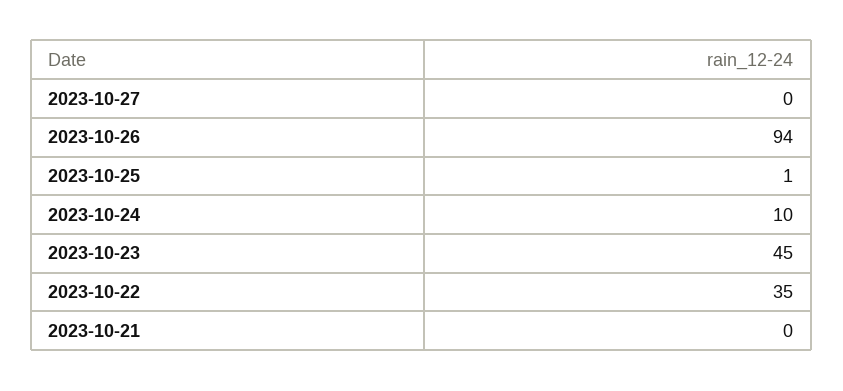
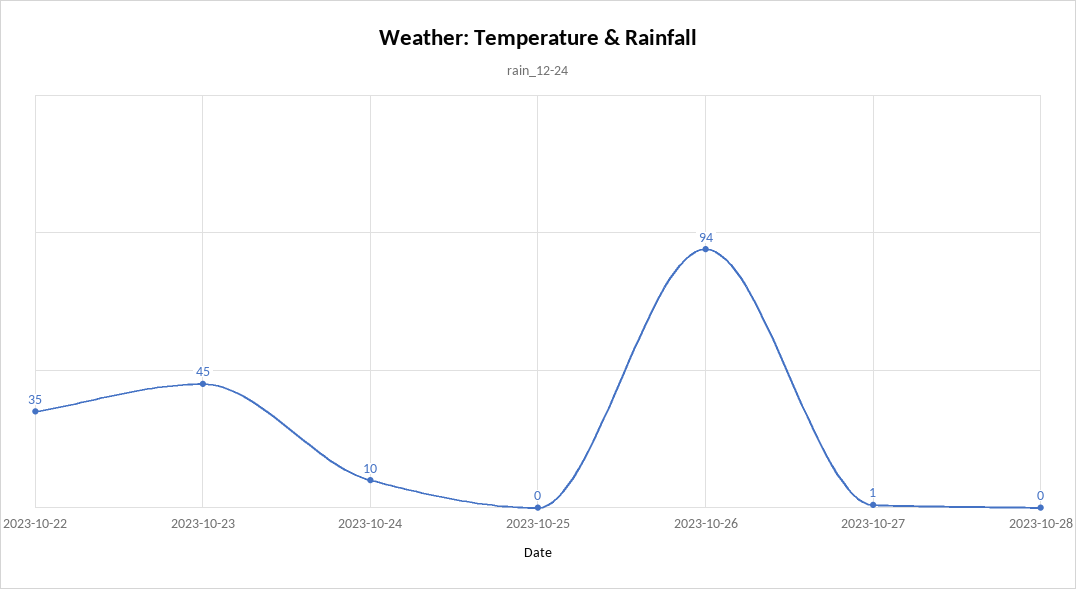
2023-10-27: 0 -> 1
2023-10-25: 1 -> 0
2023-10-21: 0 -> none
2023-10-28: none -> 0

